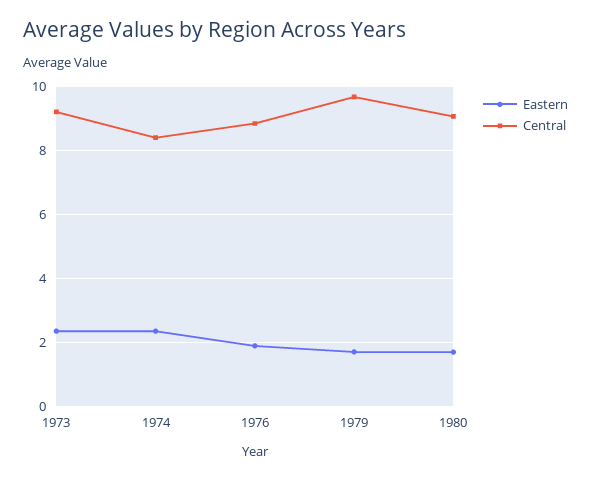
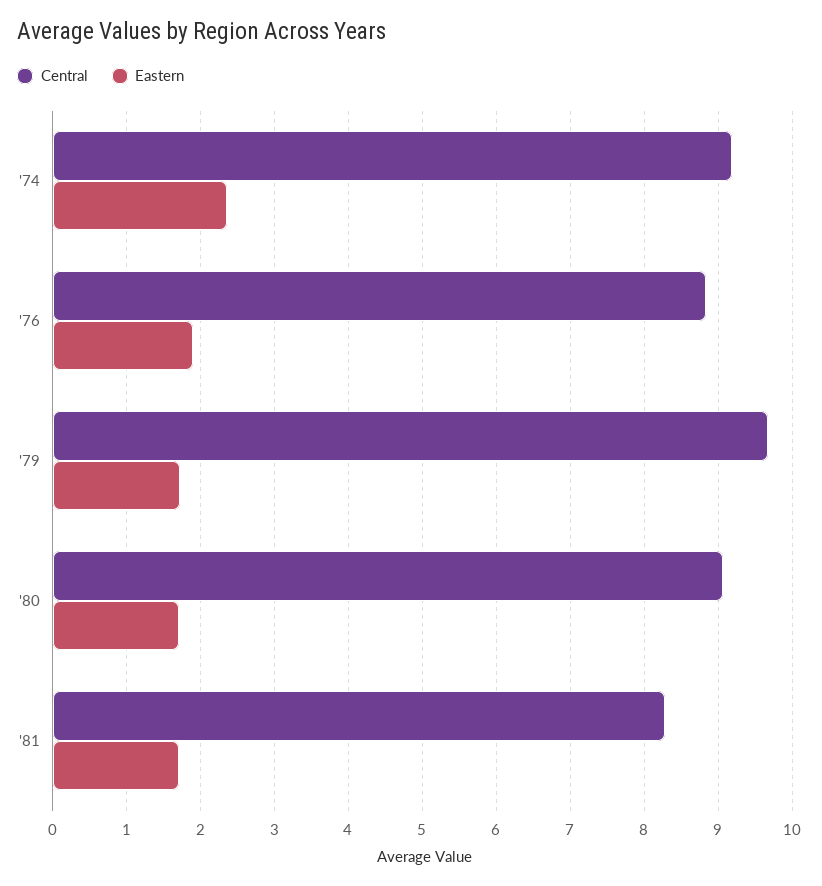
Eastern, 1973: 2.4 -> none
Central, 1973: 9.2 -> none
Central, 1974: 8.4 -> 9.2
Central, '81: none -> 8.3
Eastern, '81: none -> 1.7

